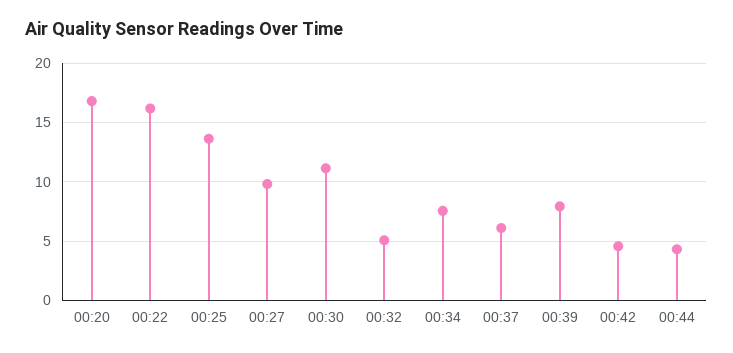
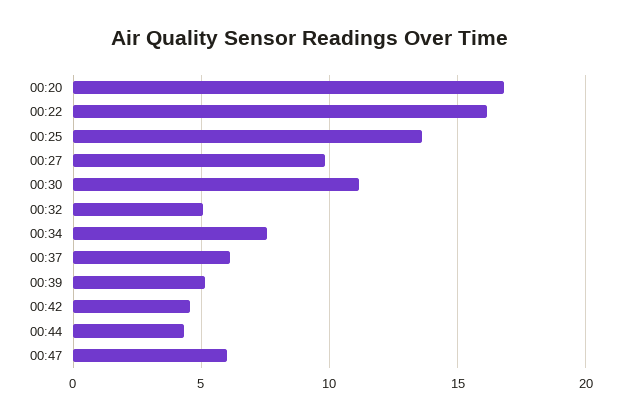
00:39: 8 -> 5
00:47: none -> 6

